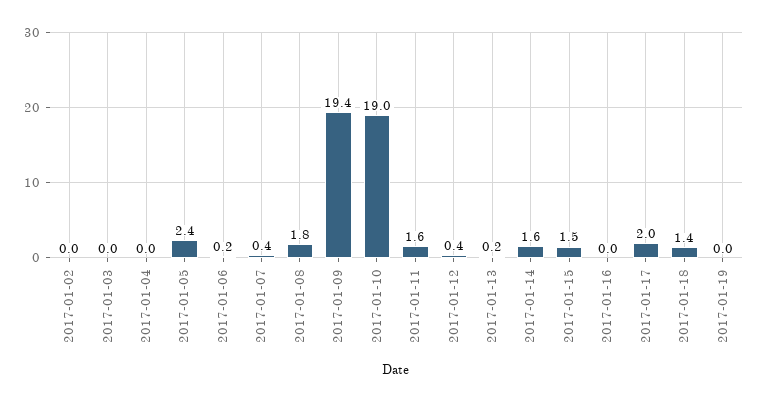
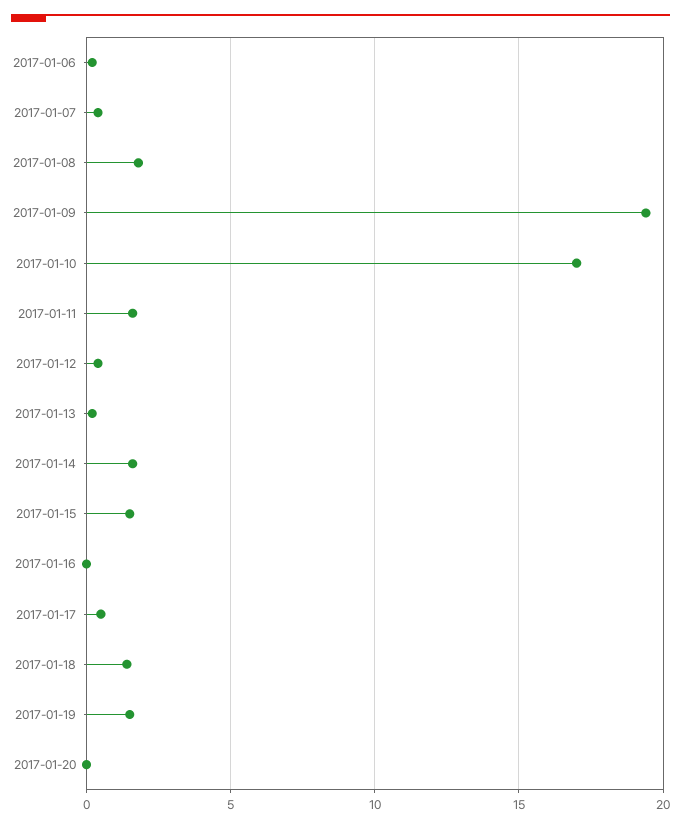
2017-01-02: 0 -> none
2017-01-03: 0 -> none
2017-01-04: 0 -> none
2017-01-05: 2.4 -> none
2017-01-10: 19 -> 17
2017-01-17: 2 -> 0.5
2017-01-19: 0 -> 1.5
2017-01-20: none -> 0

